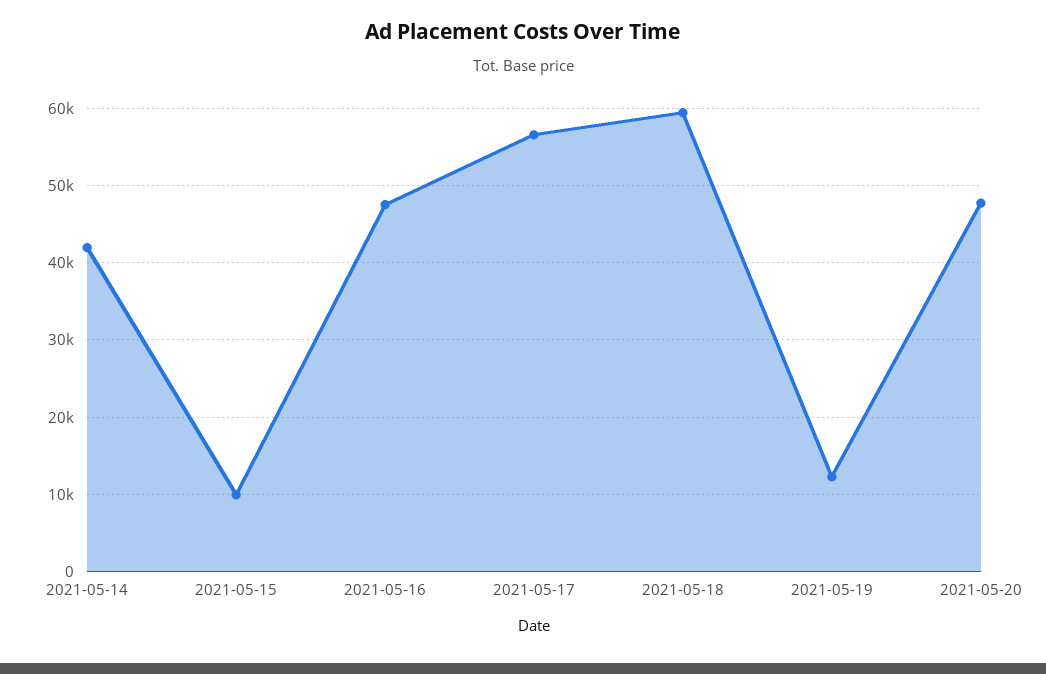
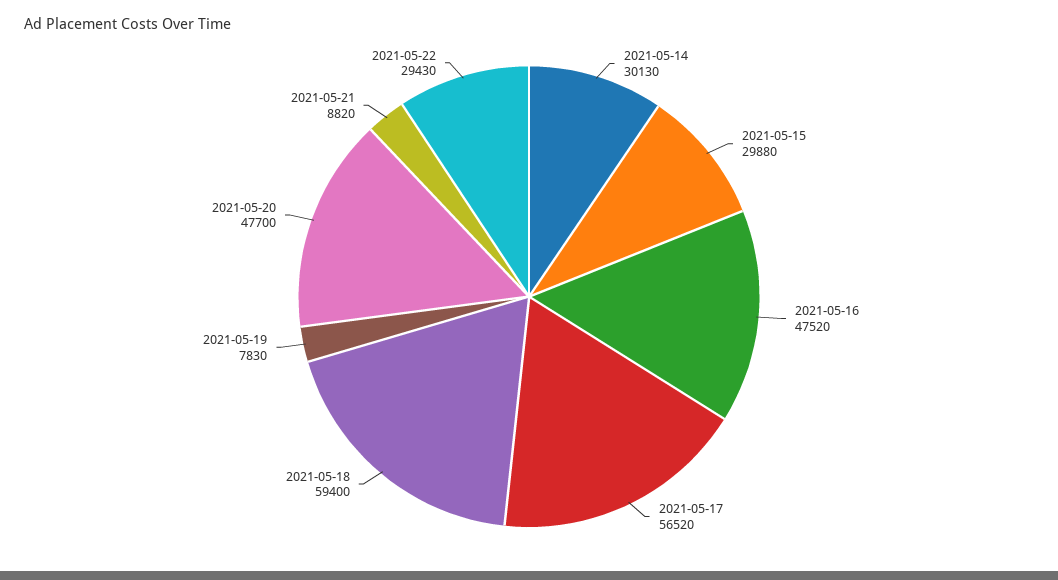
2021-05-14: 42000 -> 30130
2021-05-15: 10000 -> 29880
2021-05-19: 12000 -> 7830
2021-05-21: none -> 8820
2021-05-22: none -> 29430

